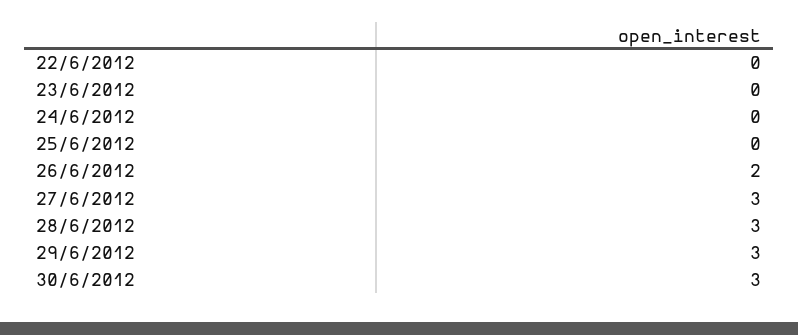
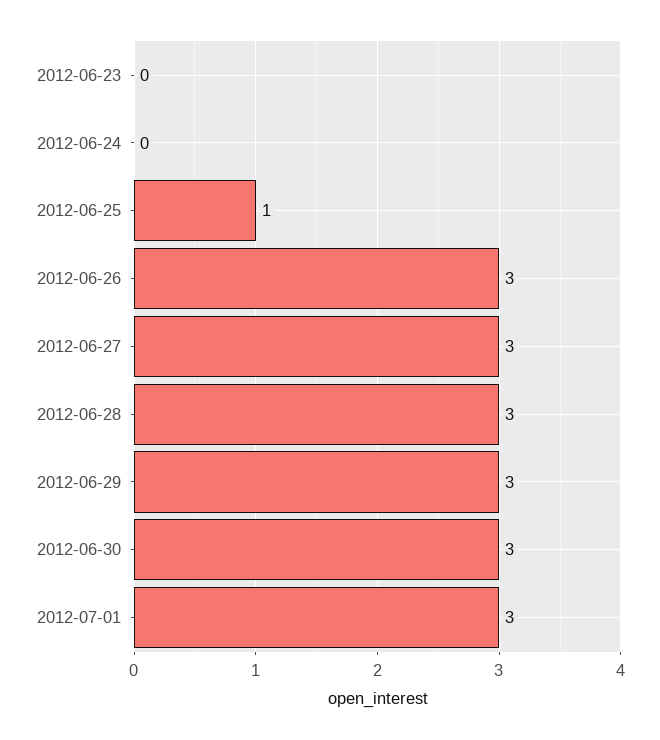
22/6/2012: 0 -> none
25/6/2012: 0 -> 1
26/6/2012: 2 -> 3
2012-07-01: none -> 3

